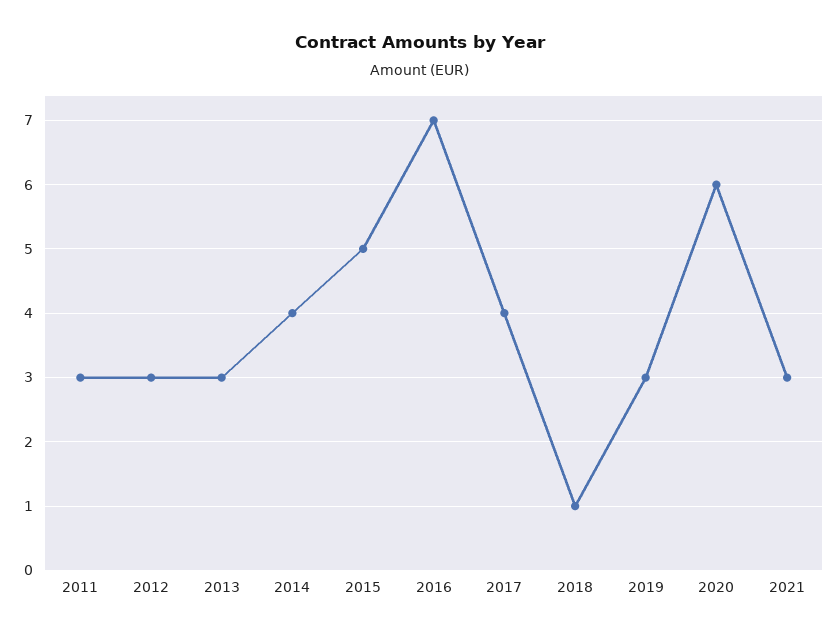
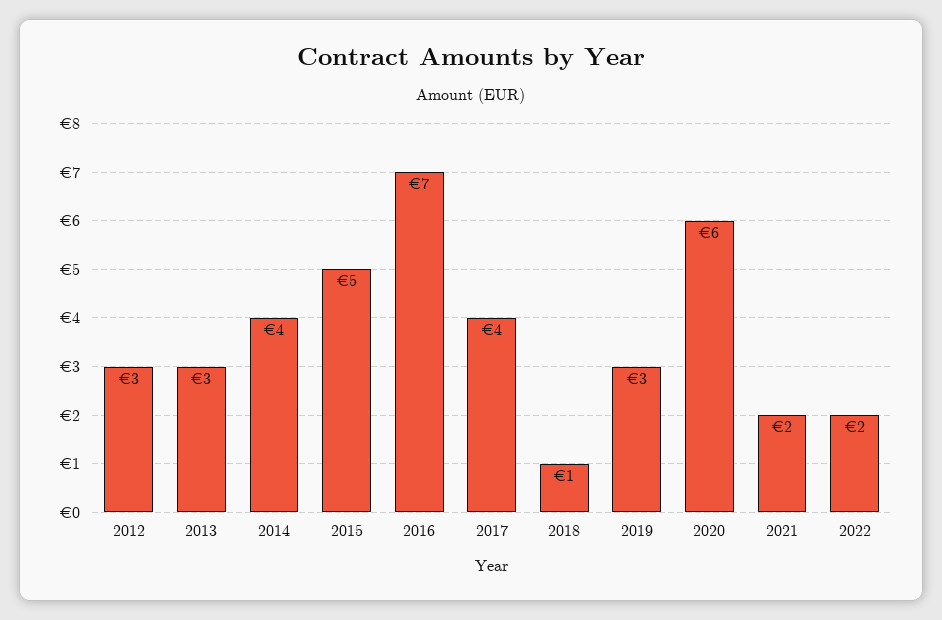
2011: 3 -> none
2021: 3 -> 2
2022: none -> 2

